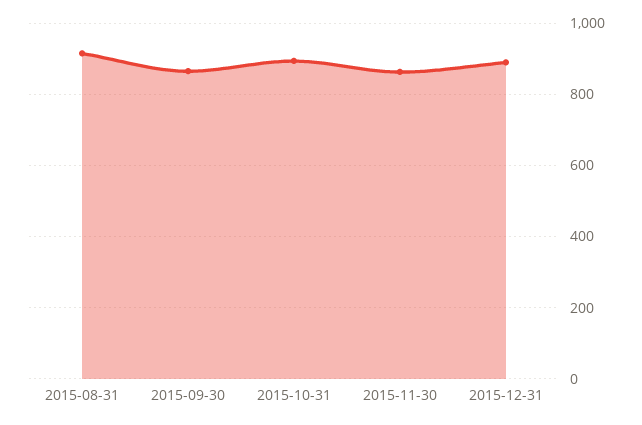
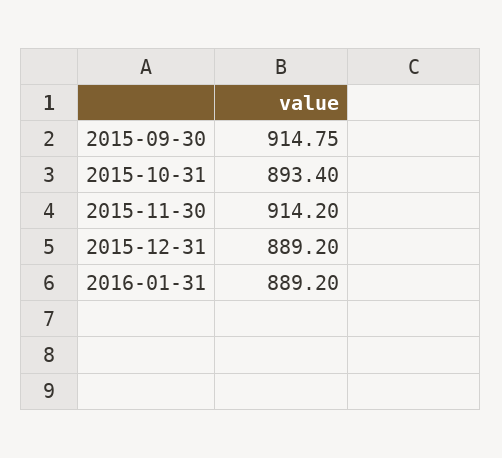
2015-08-31: 920 -> none
2015-09-30: 860 -> 914.75
2015-11-30: 860 -> 914.2
2016-01-31: none -> 889.2

